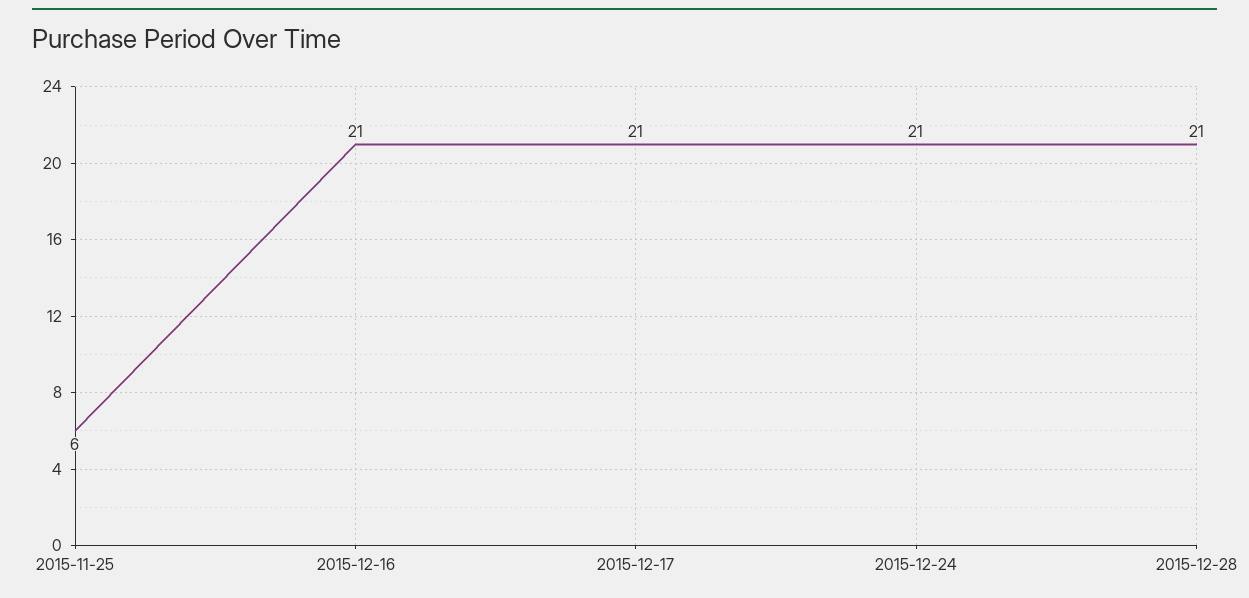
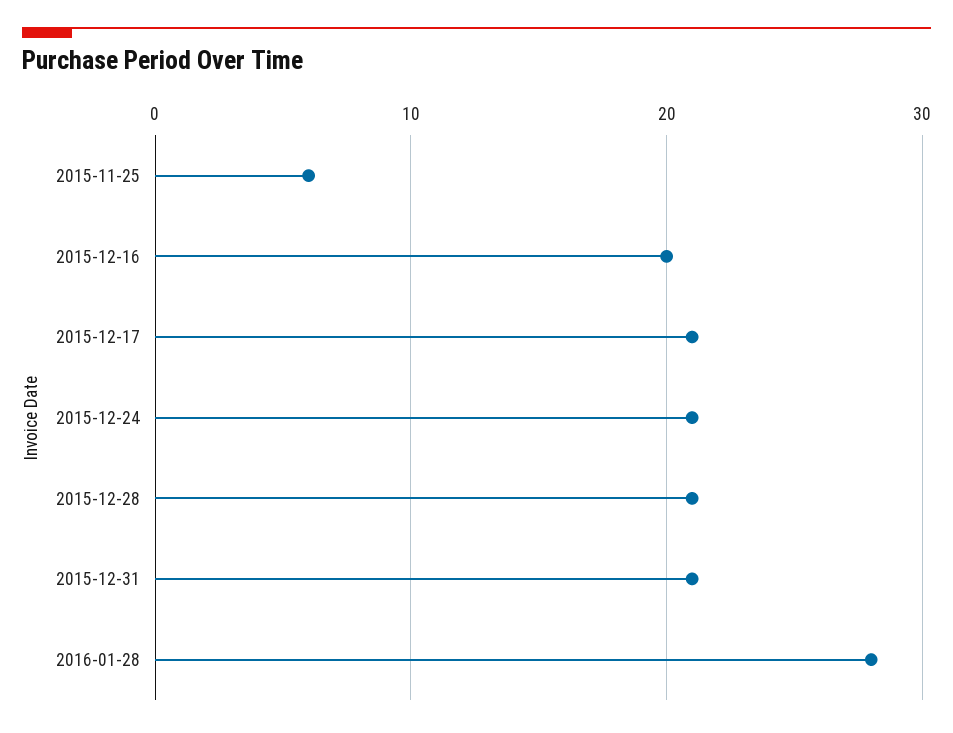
2015-12-16: 21 -> 20
2015-12-31: none -> 21
2016-01-28: none -> 28

